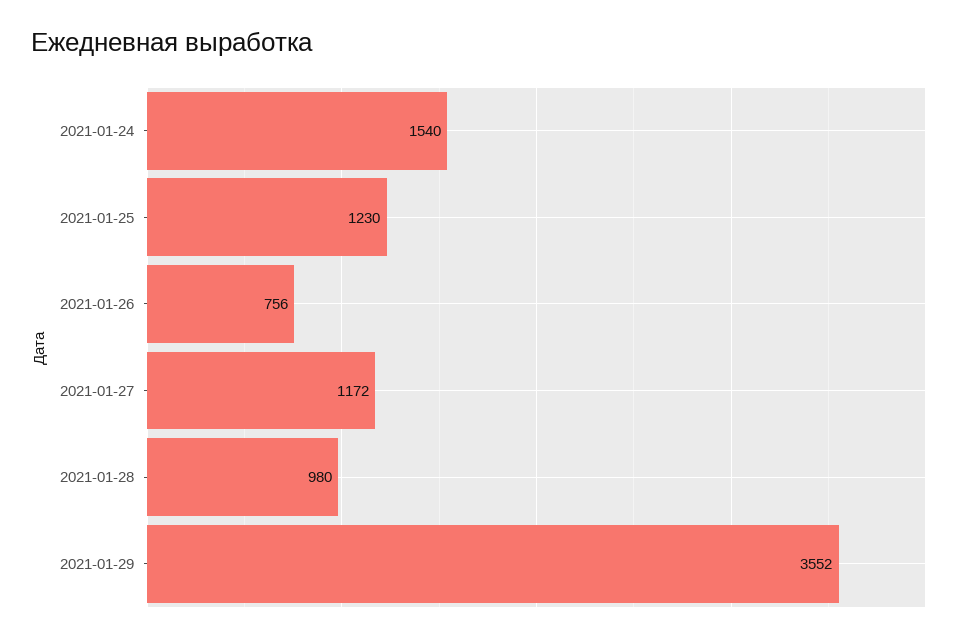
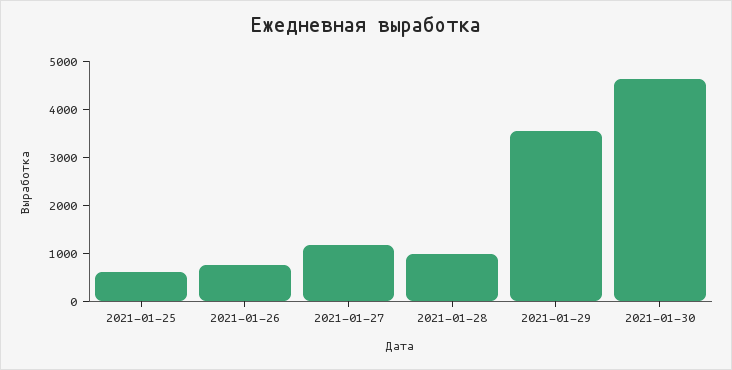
2021-01-24: 1540 -> none
2021-01-25: 1230 -> 600
2021-01-30: none -> 4600

